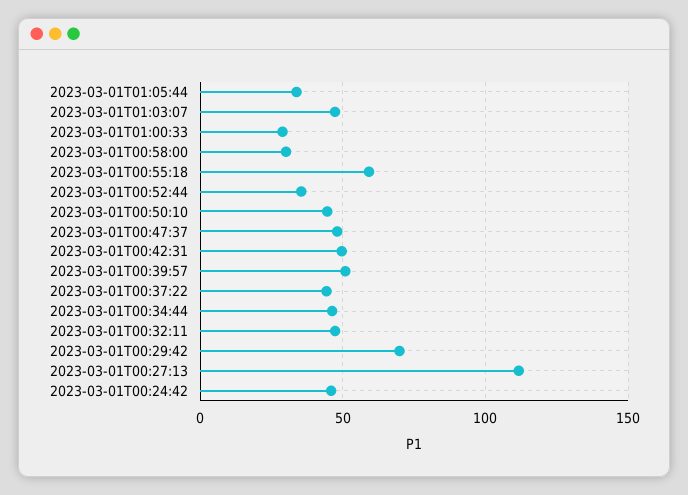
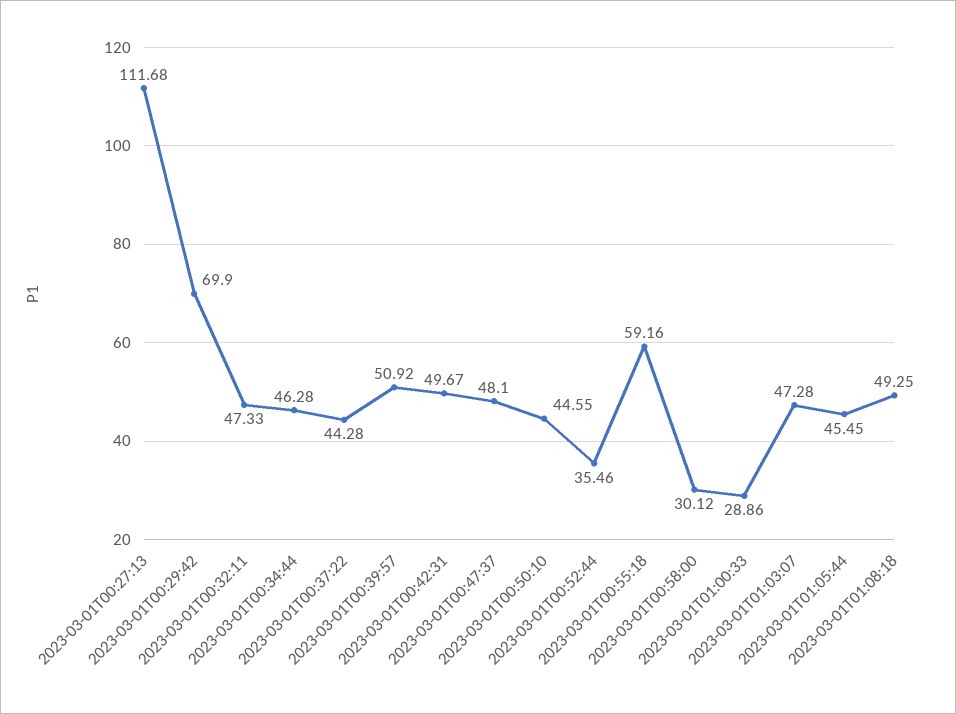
2023-03-01T01:05:44: 35 -> 45.45
2023-03-01T00:24:42: 45 -> none
2023-03-01T01:08:18: none -> 49.25

